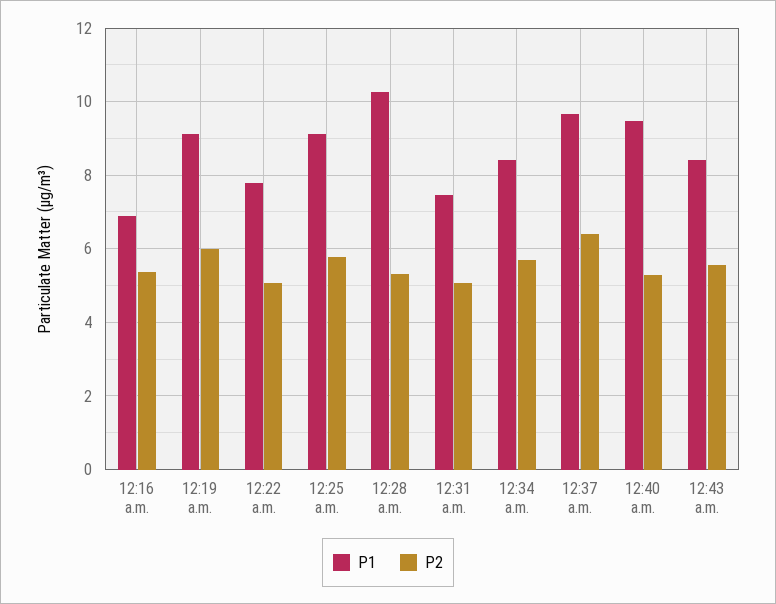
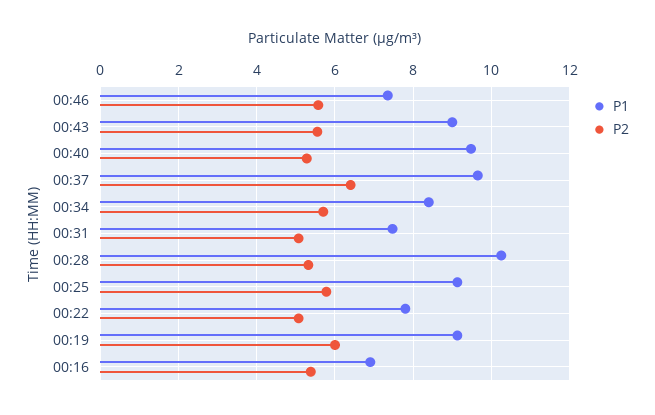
P1, 12:43 a.m.: 8.4 -> 9
P1, 00:46: none -> 7.4
P2, 00:46: none -> 5.6

